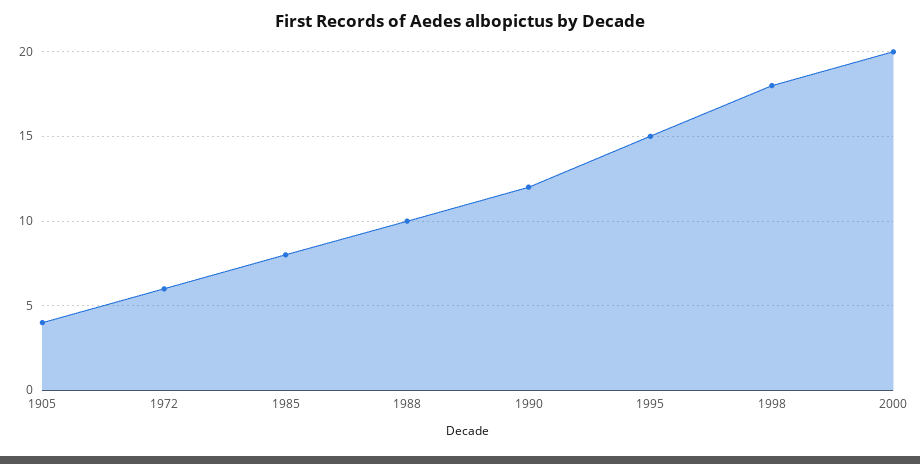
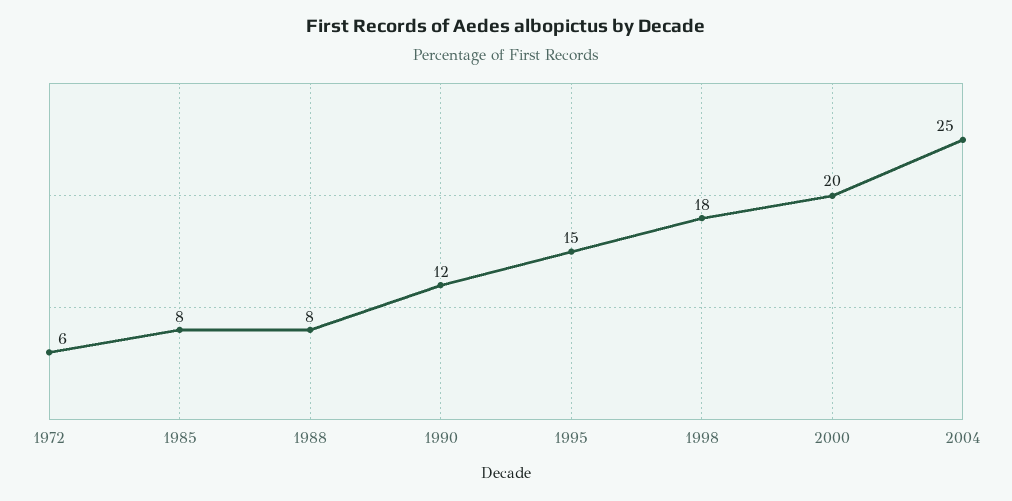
1905: 4 -> none
1988: 10 -> 8
2004: none -> 25

